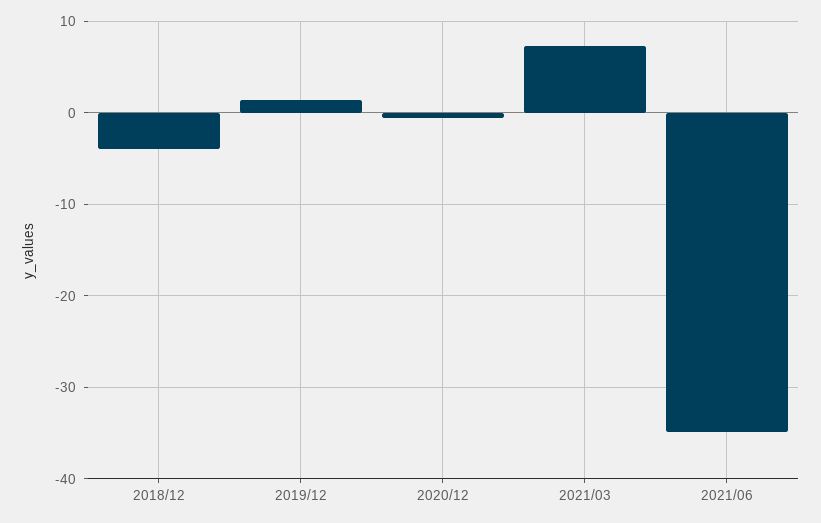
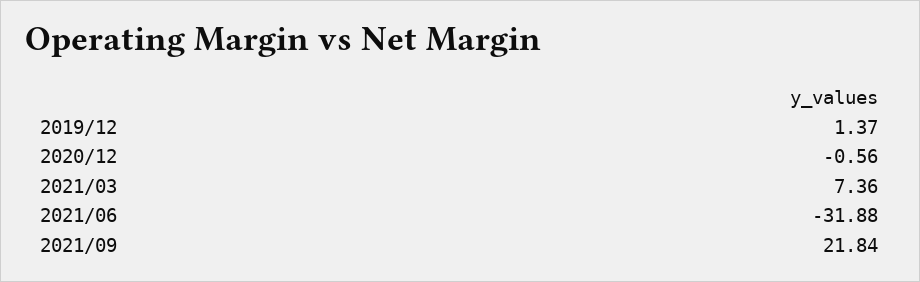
2018/12: -4 -> none
2021/06: -35 -> -31.88
2021/09: none -> 21.84

